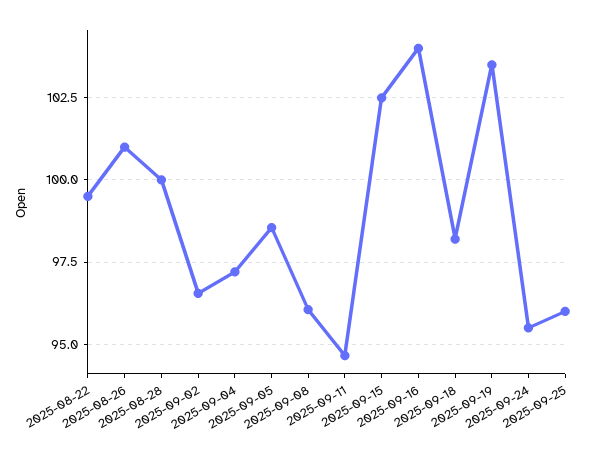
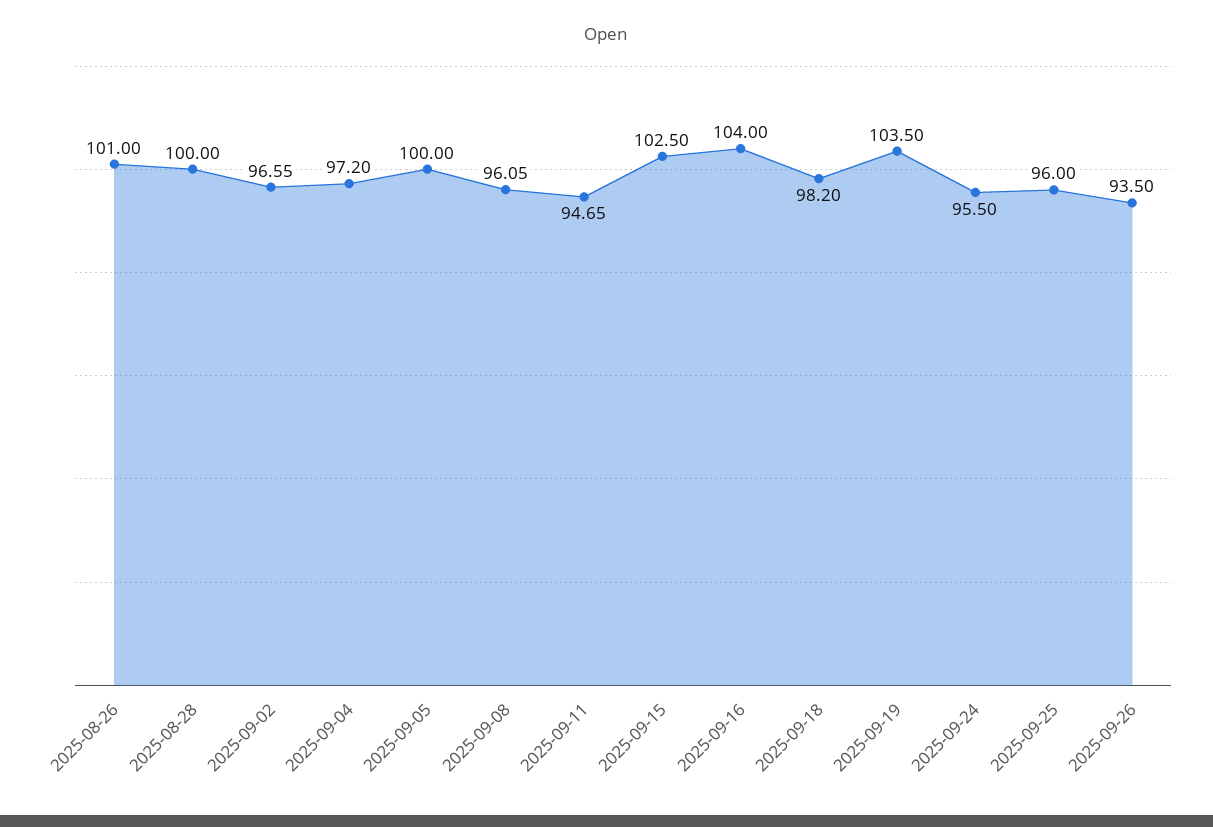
2025-08-22: 99.5 -> none
2025-09-05: 98.5 -> 100
2025-09-26: none -> 93.5

